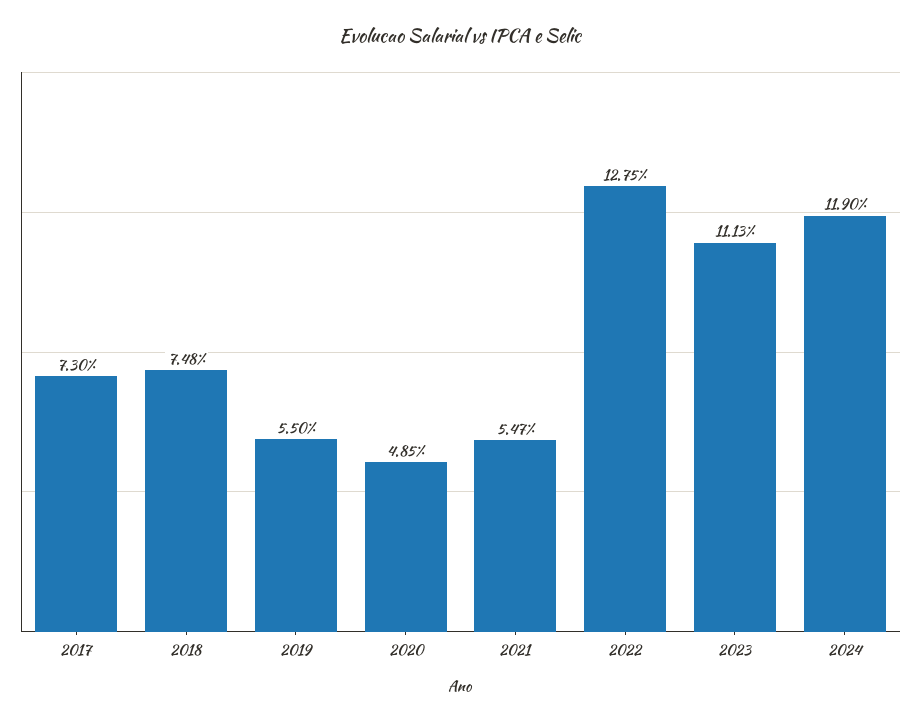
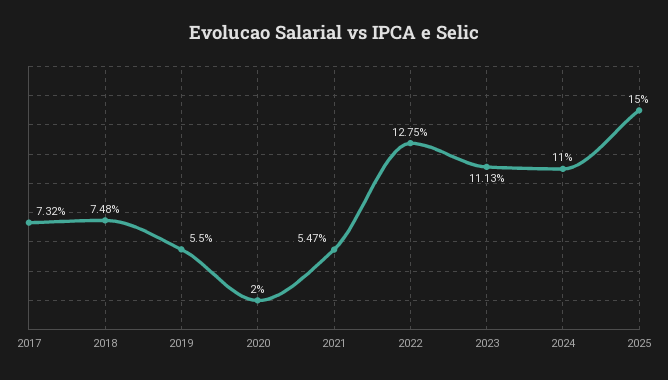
2017: 7.3 -> 7.32
2020: 4.85 -> 2
2024: 11.9 -> 11
2025: none -> 15

